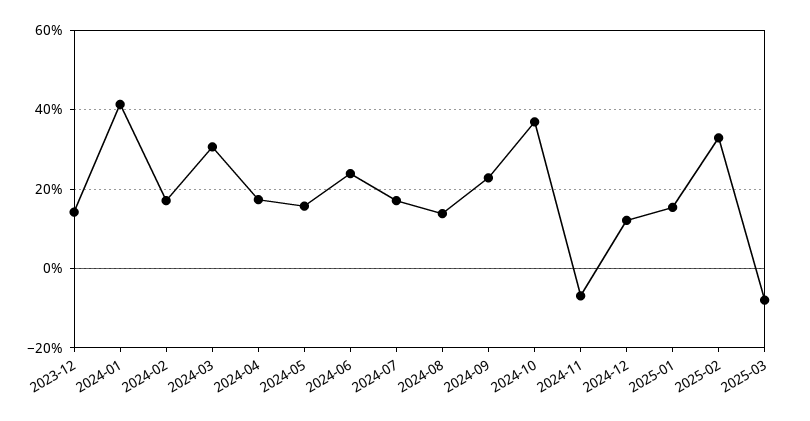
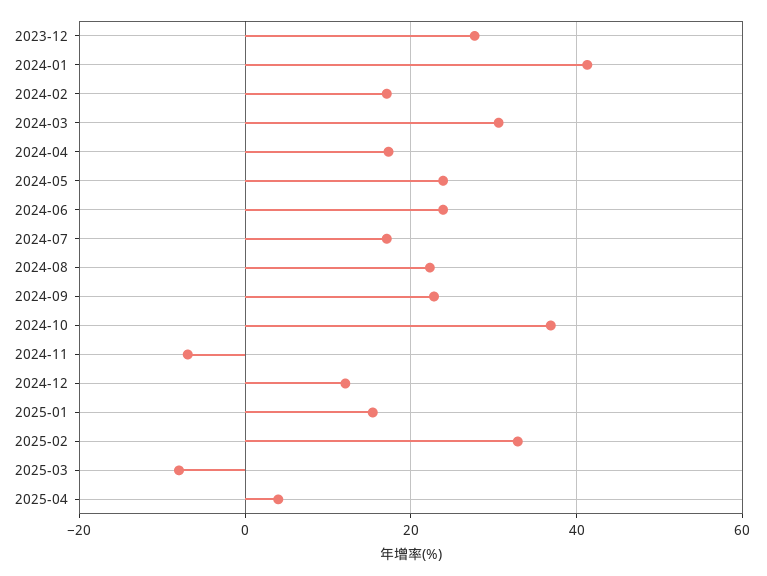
2023-12: 14 -> 28
2024-05: 16 -> 24
2024-08: 14 -> 22
2025-04: none -> 4

